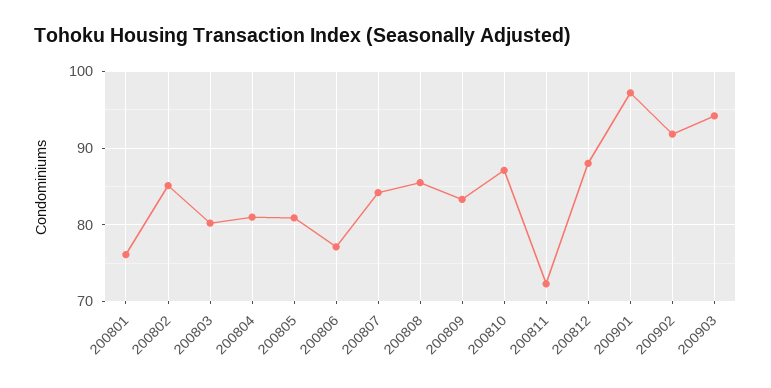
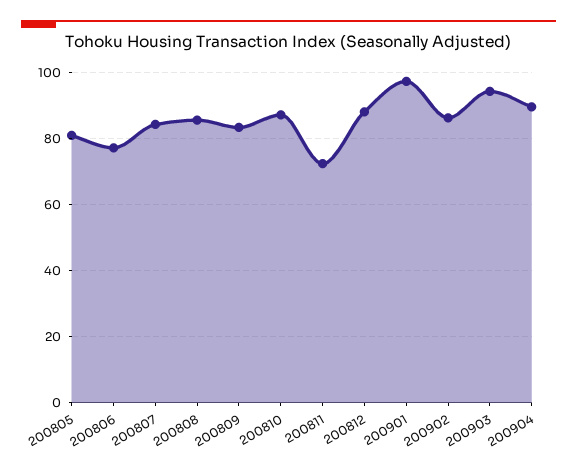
200801: 76 -> none
200802: 85 -> none
200803: 80 -> none
200804: 81 -> none
200902: 92 -> 86
200904: none -> 90

